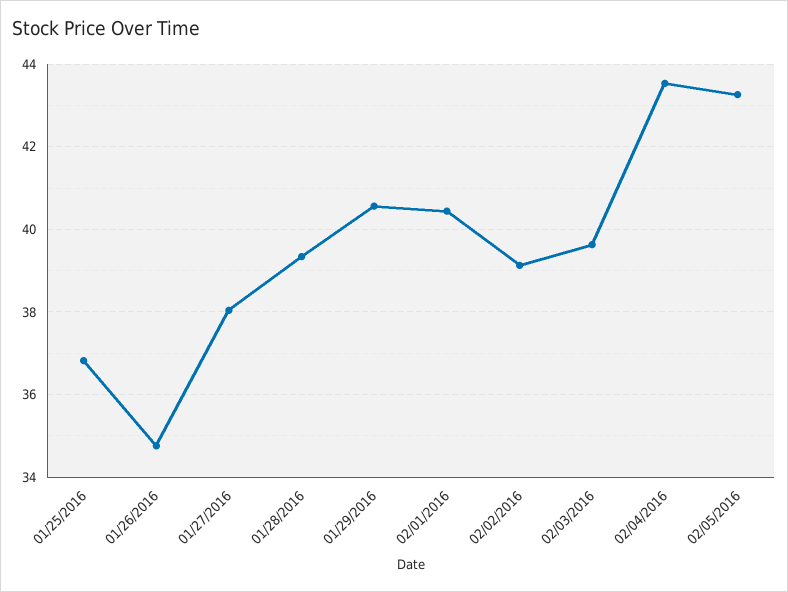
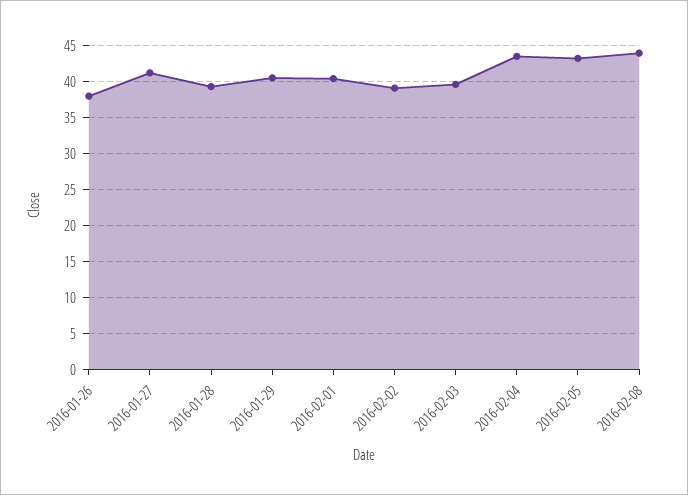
01/25/2016: 36.8 -> none
01/26/2016: 34.8 -> 38
01/27/2016: 38 -> 41
2016-02-08: none -> 44

